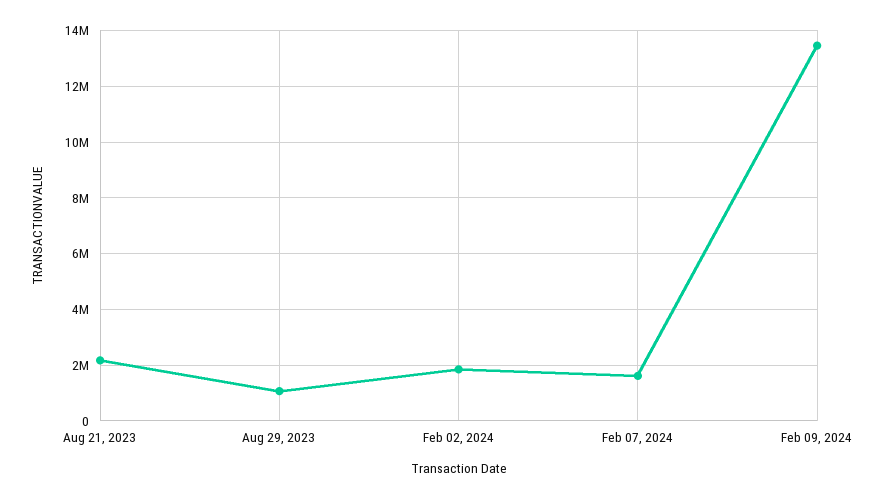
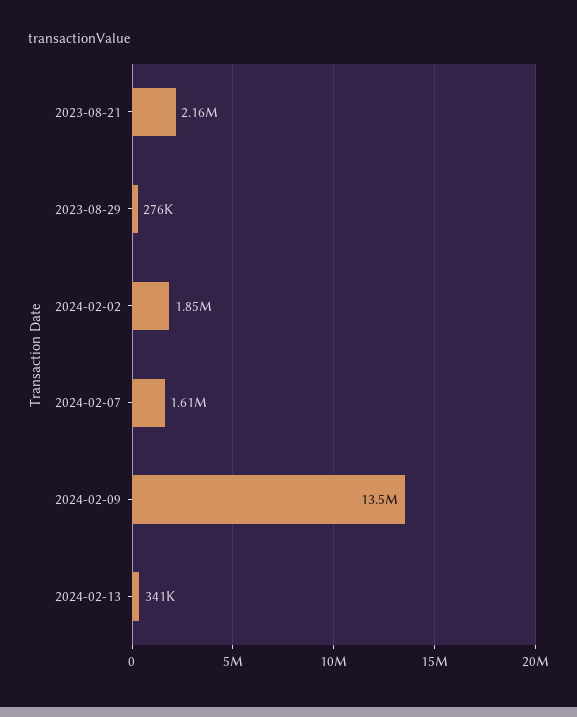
Aug 29, 2023: 1000000 -> 276000
2024-02-13: none -> 341000

